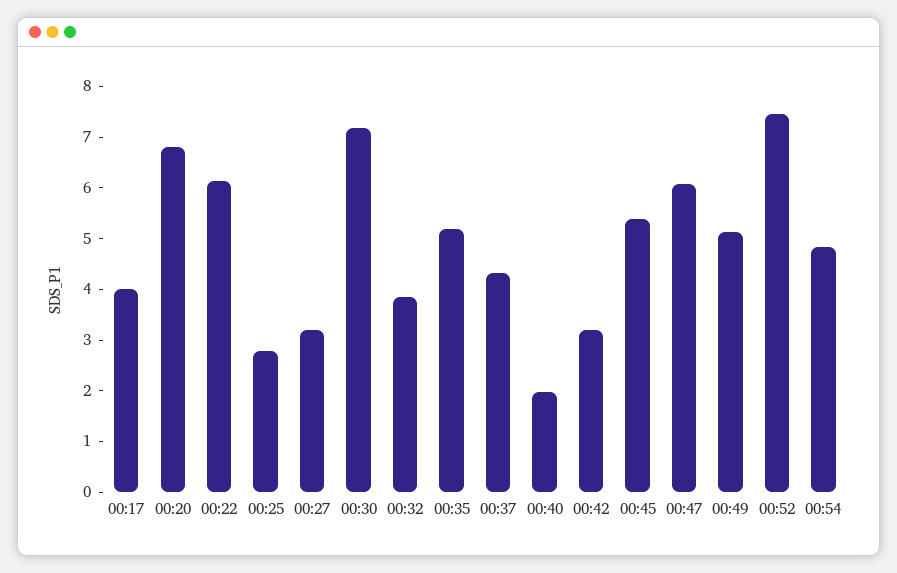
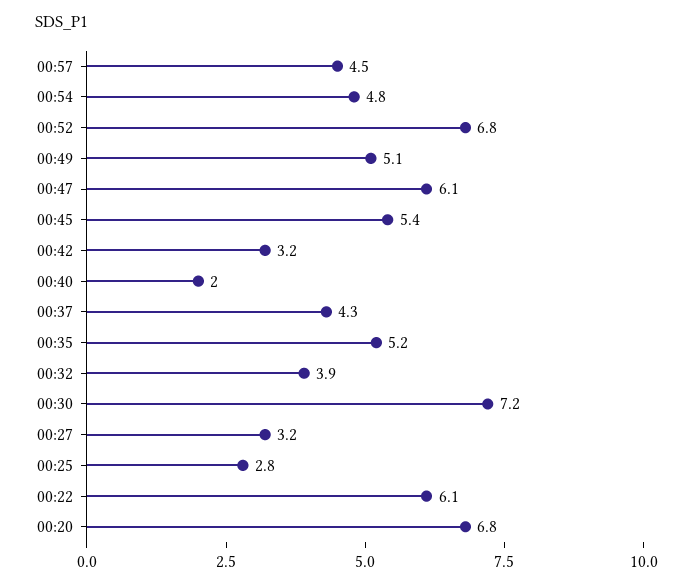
00:17: 4 -> none
00:52: 7.4 -> 6.8
00:57: none -> 4.5

